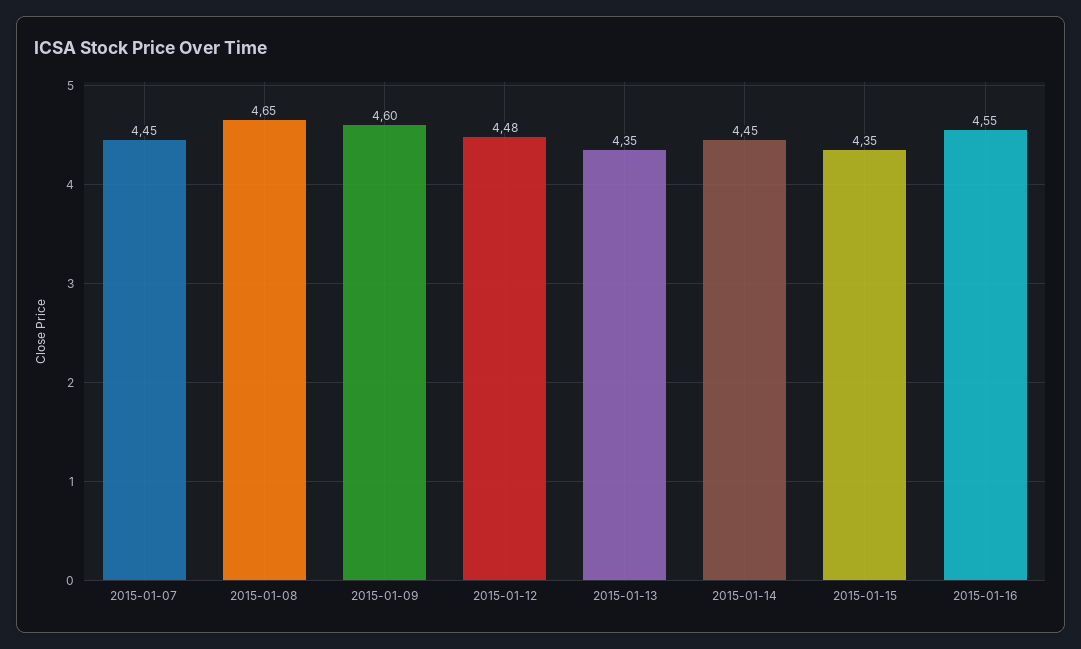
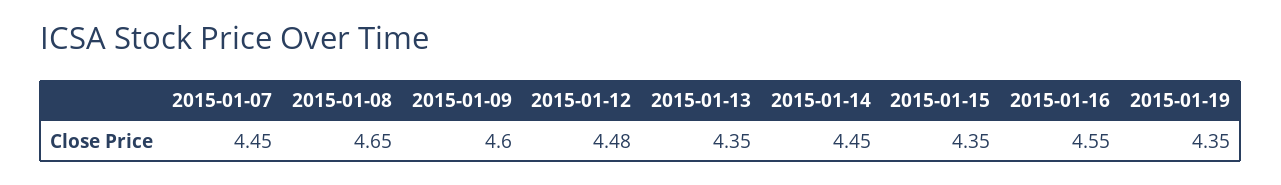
2015-01-19: none -> 4.35

